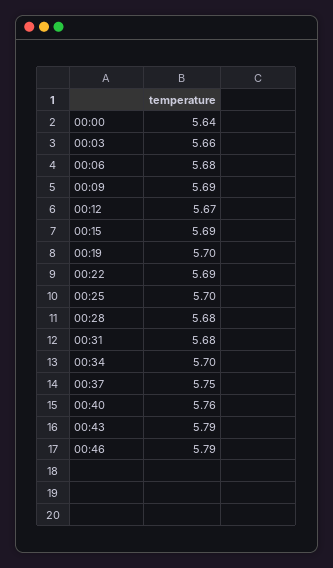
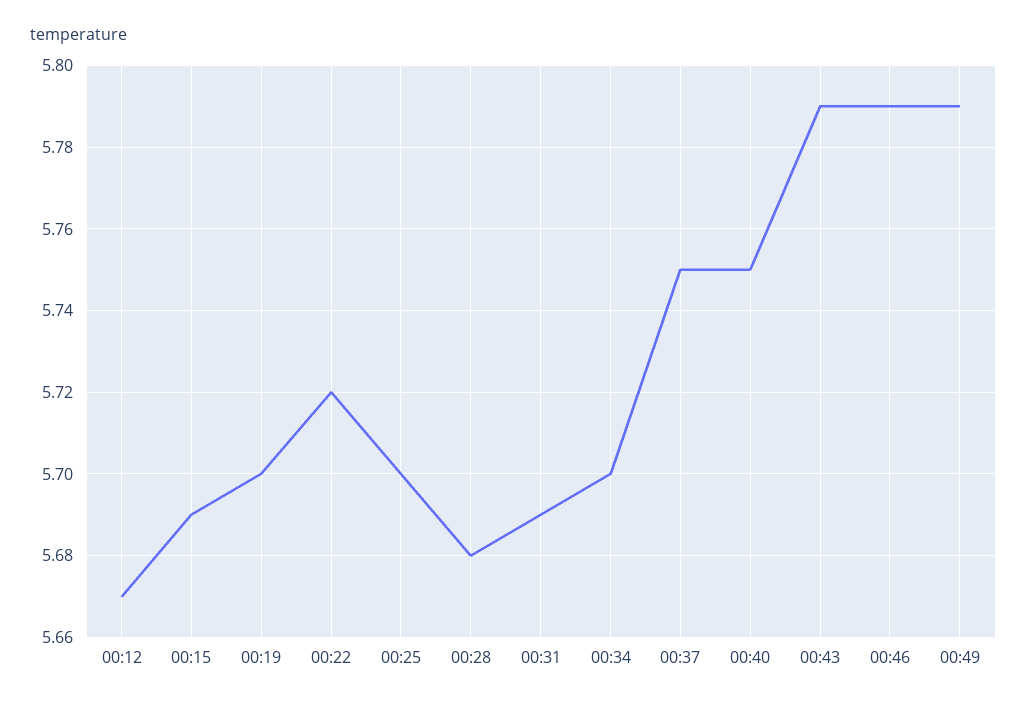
00:00: 5.64 -> none
00:03: 5.66 -> none
00:06: 5.68 -> none
00:09: 5.69 -> none
00:22: 5.69 -> 5.72
00:31: 5.68 -> 5.69
00:40: 5.76 -> 5.75
00:49: none -> 5.79

